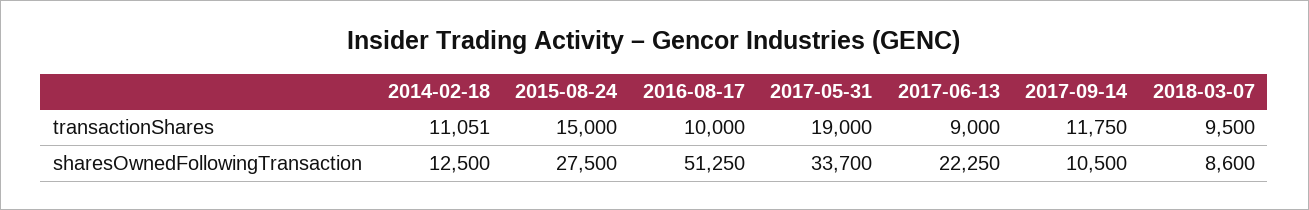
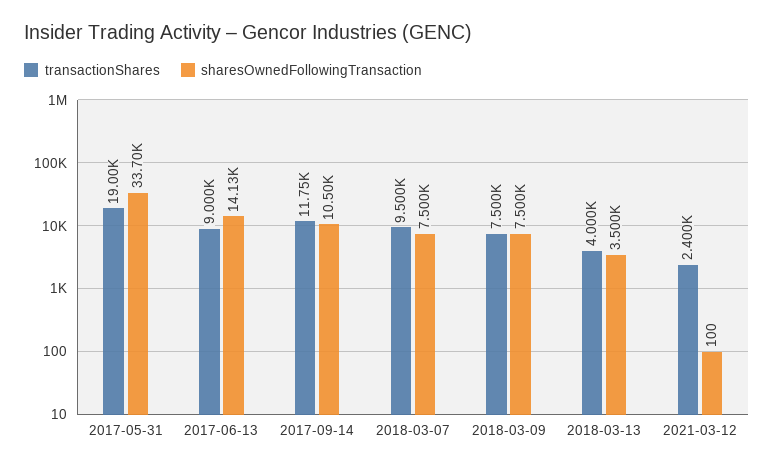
transactionShares, 2014-02-18: 11051 -> none
transactionShares, 2015-08-24: 15000 -> none
transactionShares, 2016-08-17: 10000 -> none
sharesOwnedFollowingTransaction, 2014-02-18: 12500 -> none
sharesOwnedFollowingTransaction, 2015-08-24: 27500 -> none
sharesOwnedFollowingTransaction, 2016-08-17: 51250 -> none
sharesOwnedFollowingTransaction, 2017-06-13: 22250 -> 14130
sharesOwnedFollowingTransaction, 2018-03-07: 8600 -> 7500
transactionShares, 2018-03-09: none -> 7500
sharesOwnedFollowingTransaction, 2018-03-09: none -> 7500
transactionShares, 2018-03-13: none -> 4000
sharesOwnedFollowingTransaction, 2018-03-13: none -> 3500
transactionShares, 2021-03-12: none -> 2400
sharesOwnedFollowingTransaction, 2021-03-12: none -> 100

